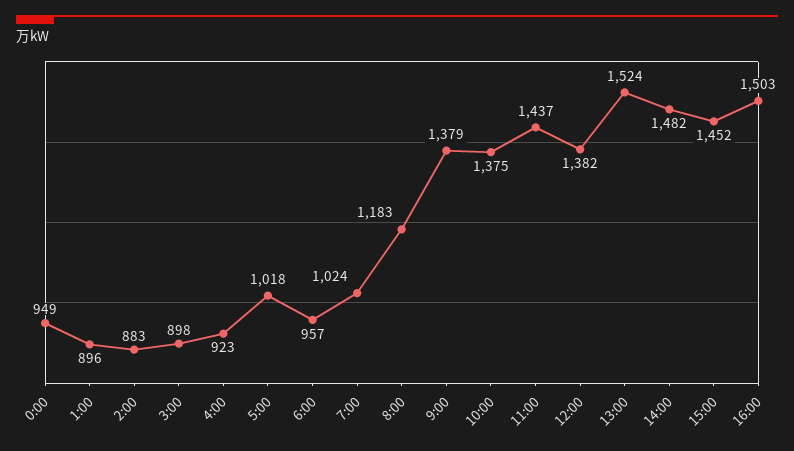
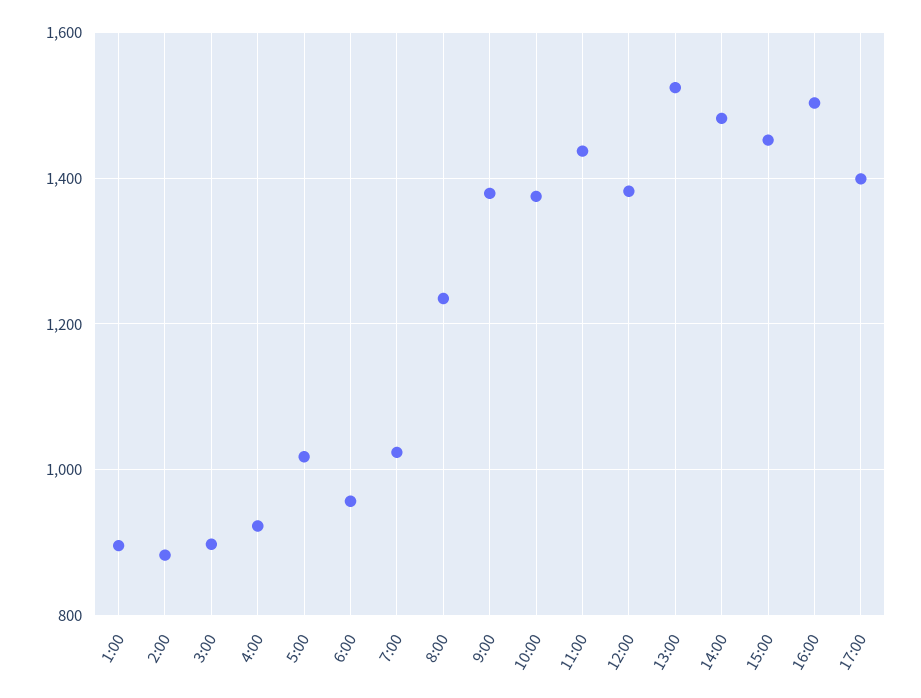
0:00: 949 -> none
8:00: 1183 -> 1240
17:00: none -> 1400

